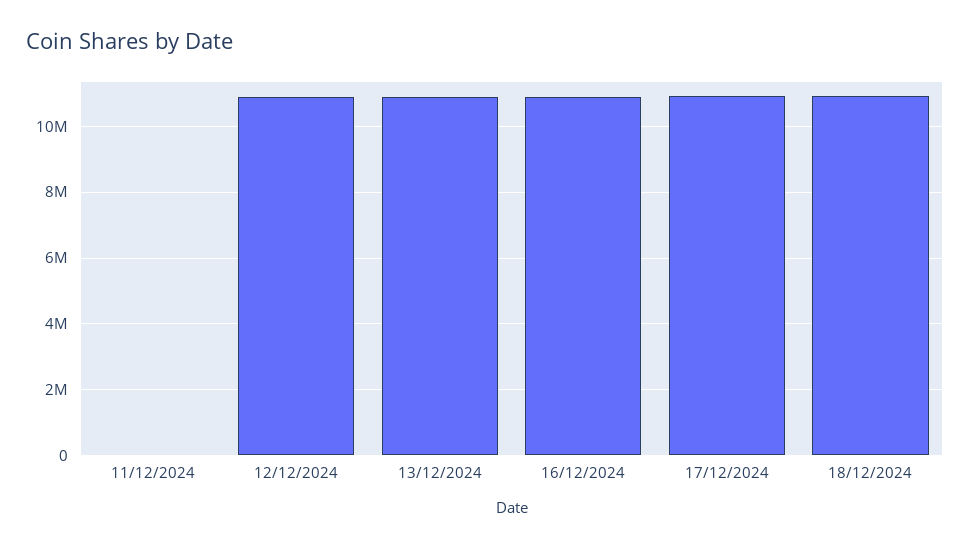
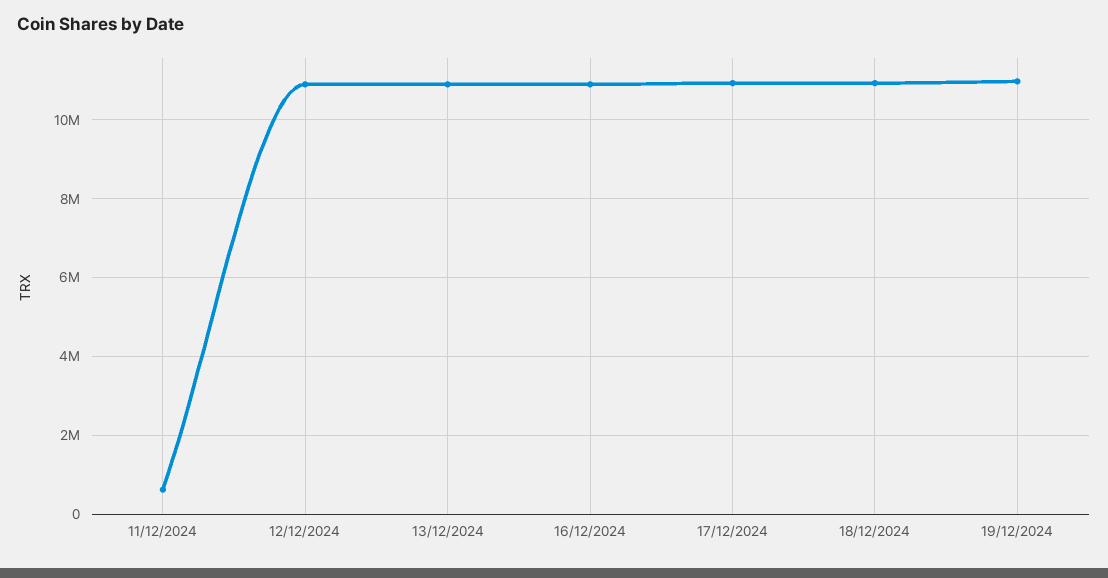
11/12/2024: 0 -> 600000
19/12/2024: none -> 11000000

